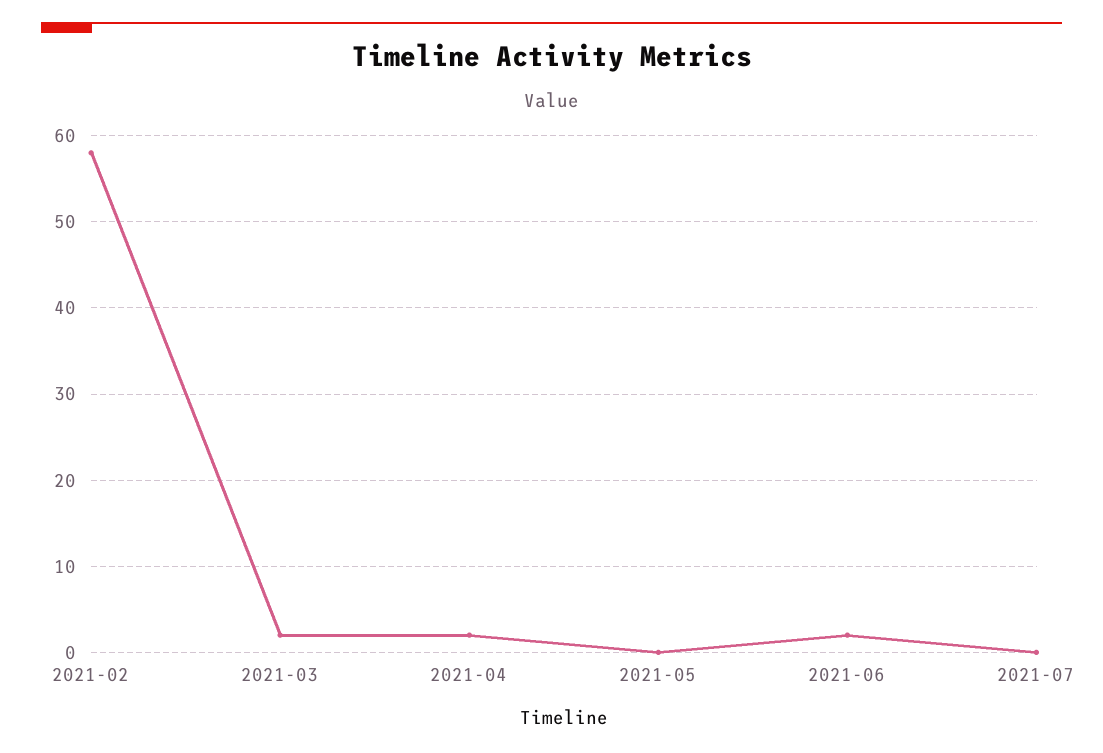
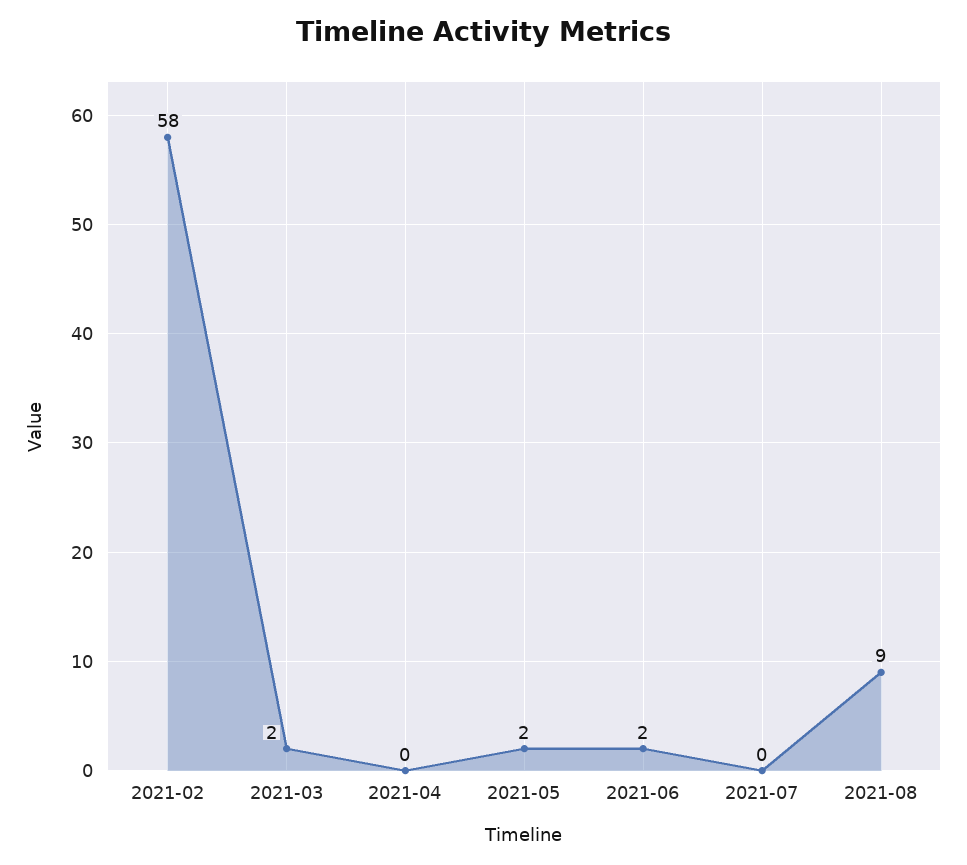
2021-04: 2 -> 0
2021-05: 0 -> 2
2021-08: none -> 9

